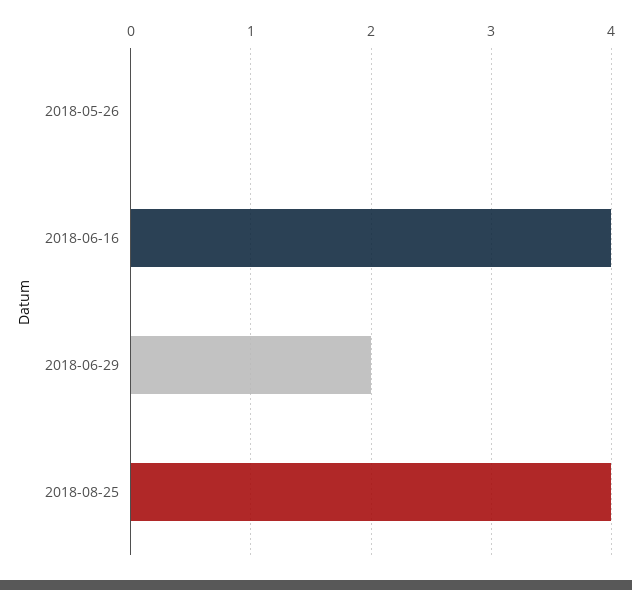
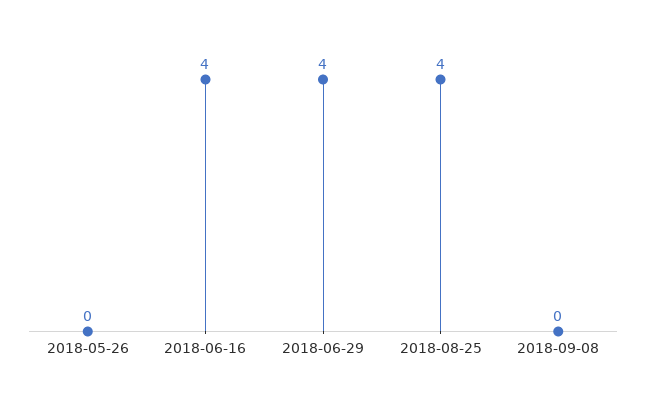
2018-06-29: 2 -> 4
2018-09-08: none -> 0

